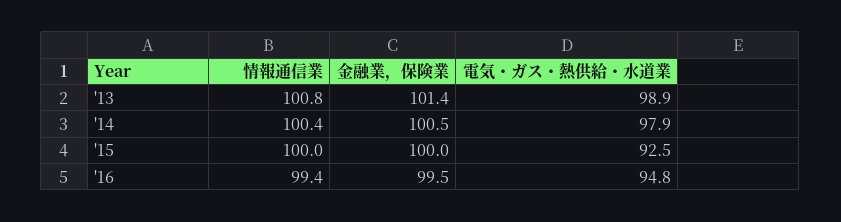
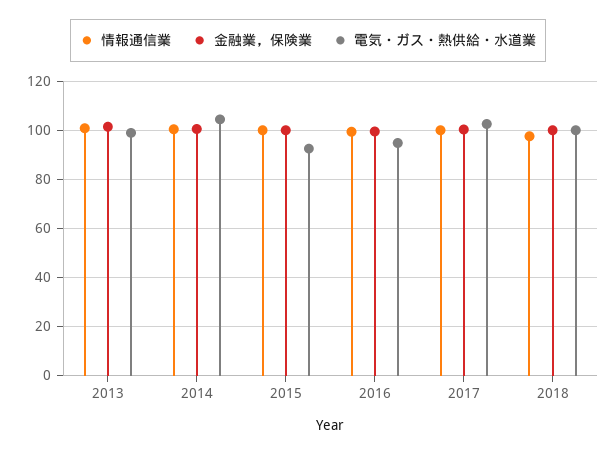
電気・ガス・熱供給・水道業, '14: 97.9 -> 105
情報通信業, 2017: none -> 100
金融業，保険業, 2017: none -> 100
電気・ガス・熱供給・水道業, 2017: none -> 102.5
情報通信業, 2018: none -> 97.5
金融業，保険業, 2018: none -> 100
電気・ガス・熱供給・水道業, 2018: none -> 100

